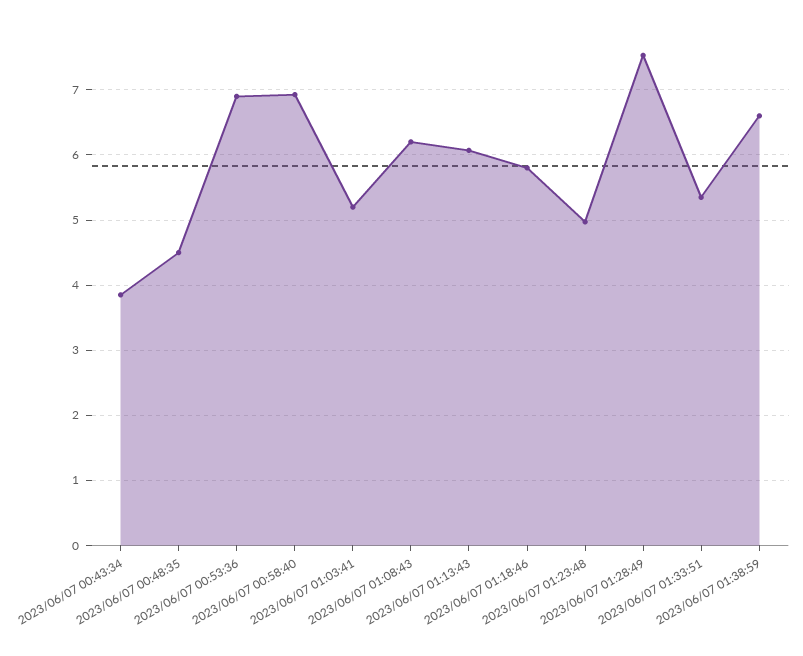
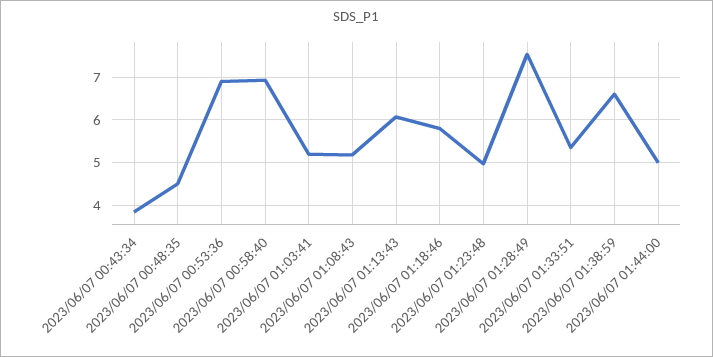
2023/06/07 01:08:43: 6.2 -> 5.2
2023/06/07 01:44:00: none -> 5

